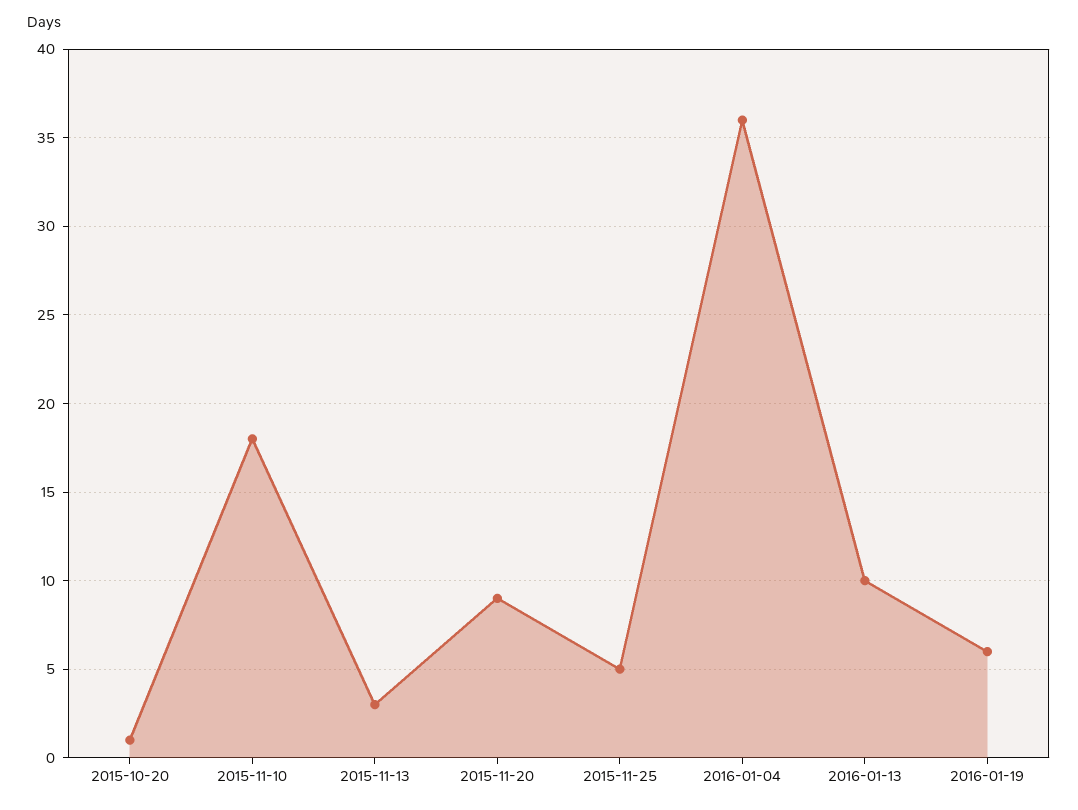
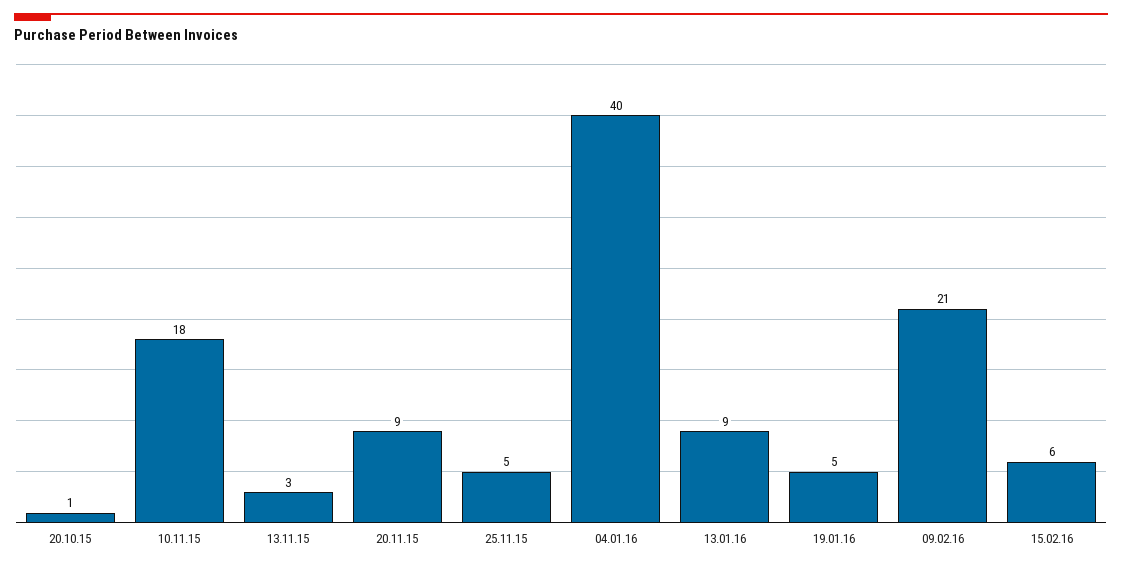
2016-01-04: 36 -> 40
2016-01-13: 10 -> 9
2016-01-19: 6 -> 5
09.02.16: none -> 21
15.02.16: none -> 6

